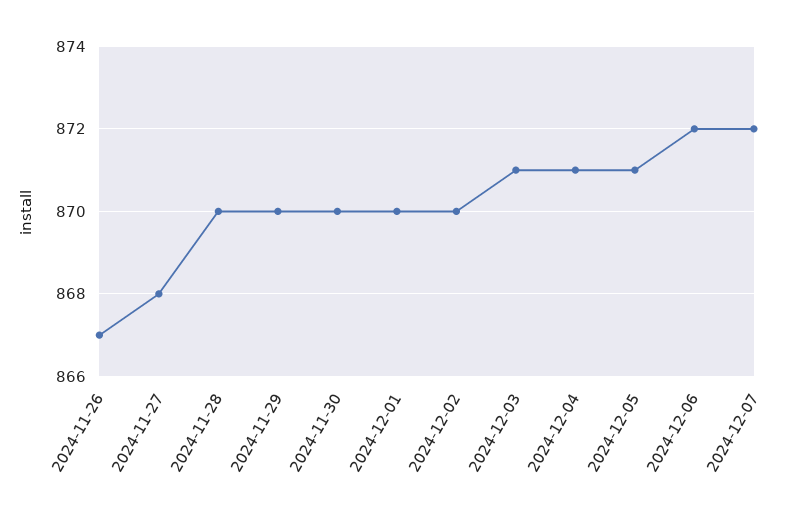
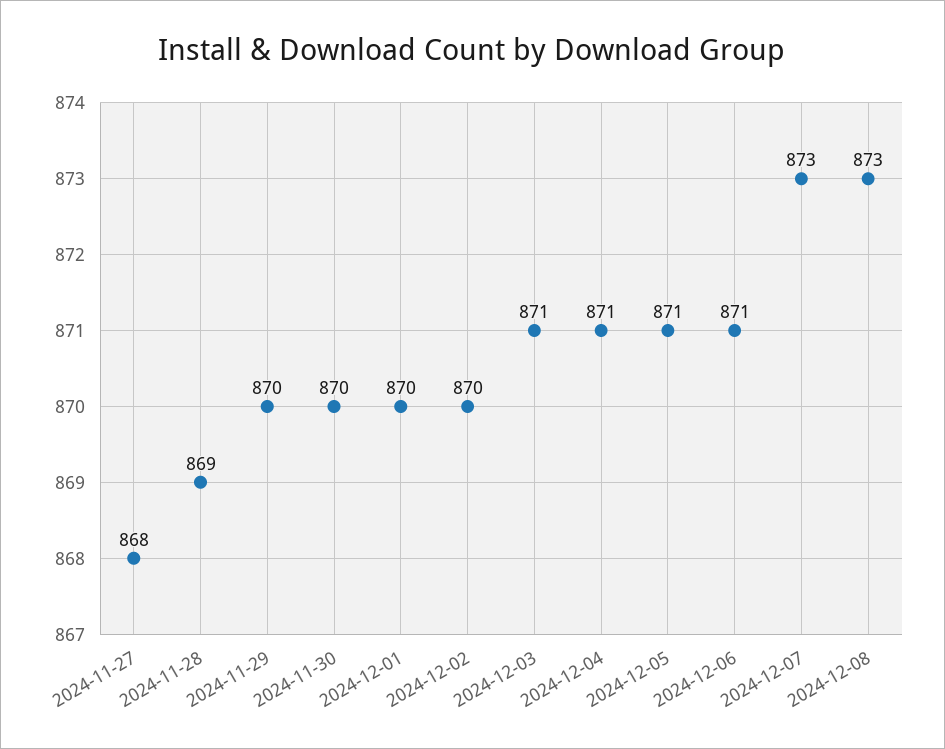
2024-11-26: 867 -> none
2024-11-28: 870 -> 869
2024-12-06: 872 -> 871
2024-12-07: 872 -> 873
2024-12-08: none -> 873

